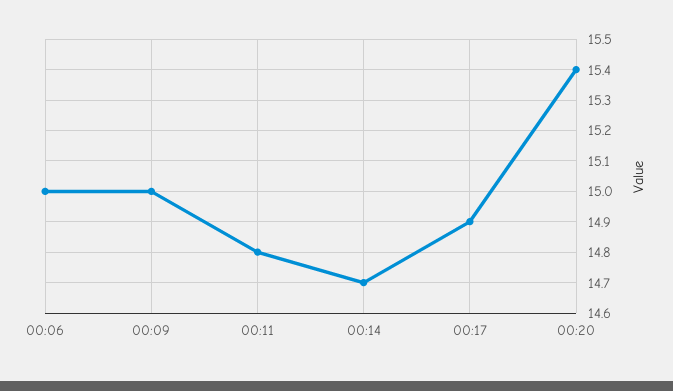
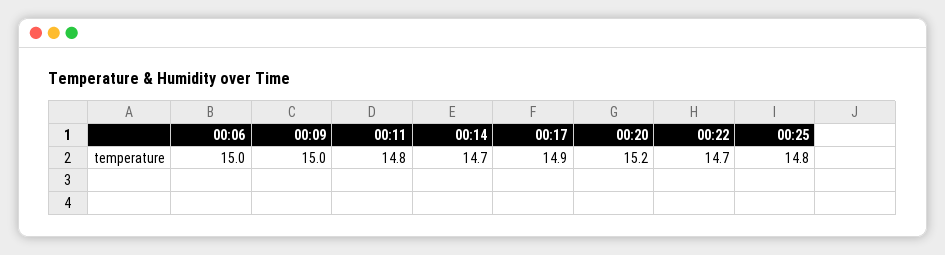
00:20: 15.4 -> 15.2
00:22: none -> 14.7
00:25: none -> 14.8

